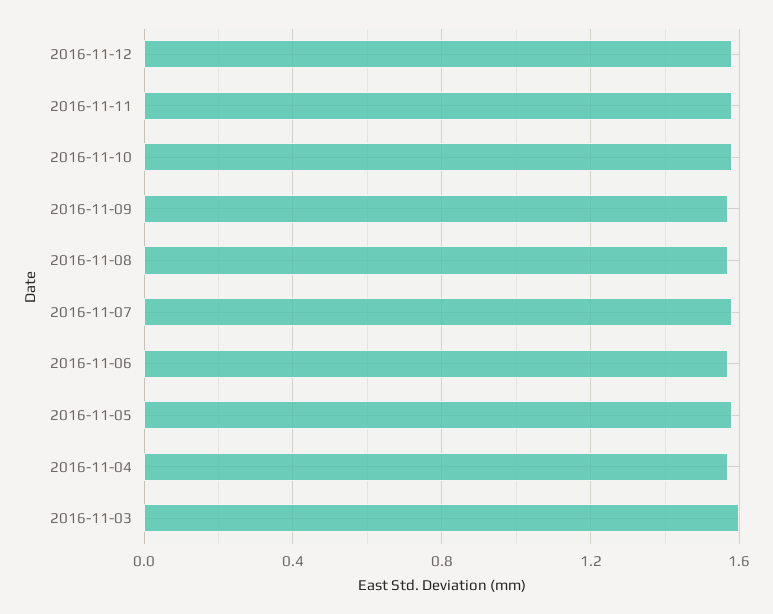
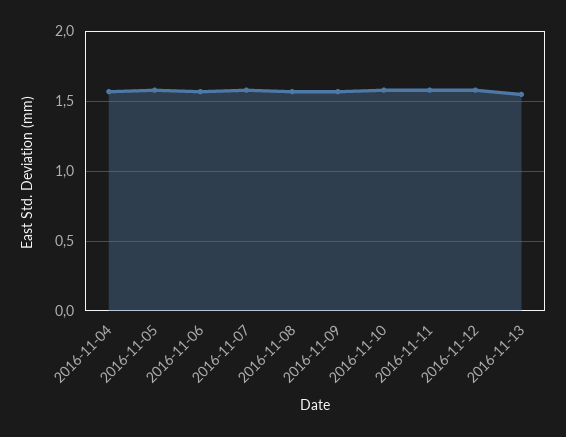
2016-11-03: 1.6 -> none
2016-11-13: none -> 1.55

